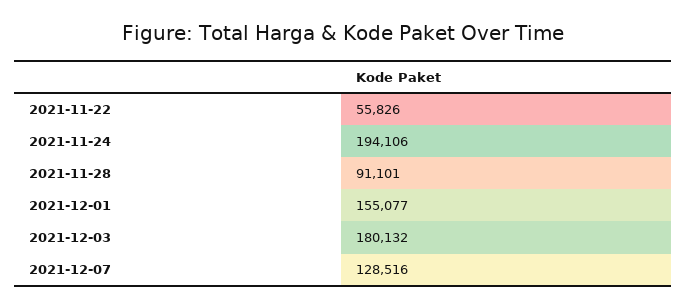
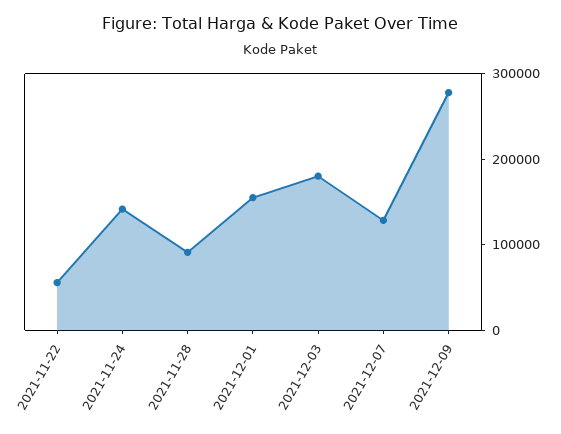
2021-11-24: 194106 -> 140000
2021-12-09: none -> 280000

